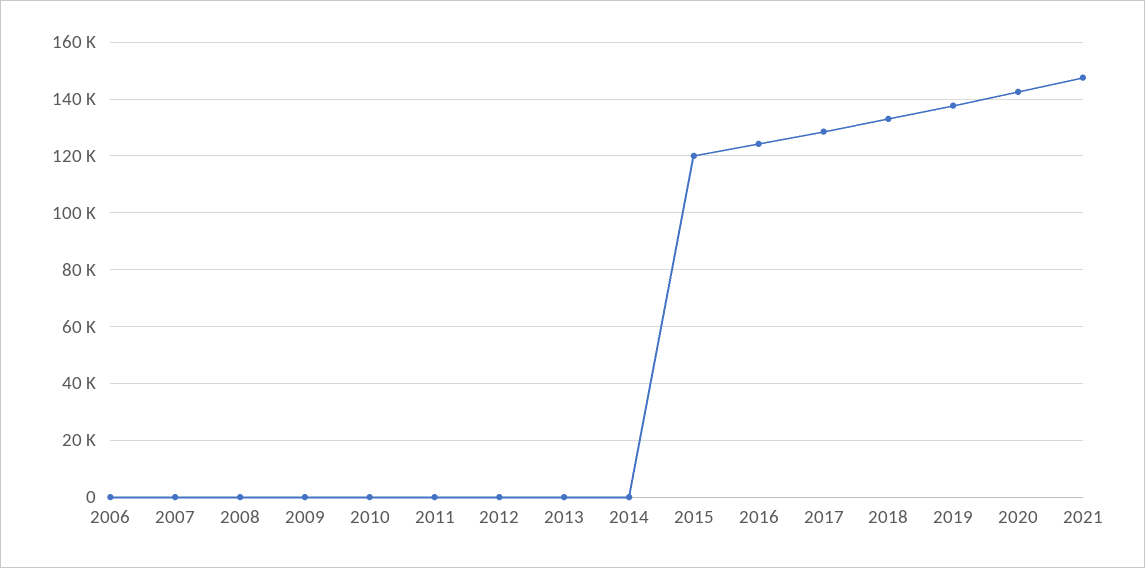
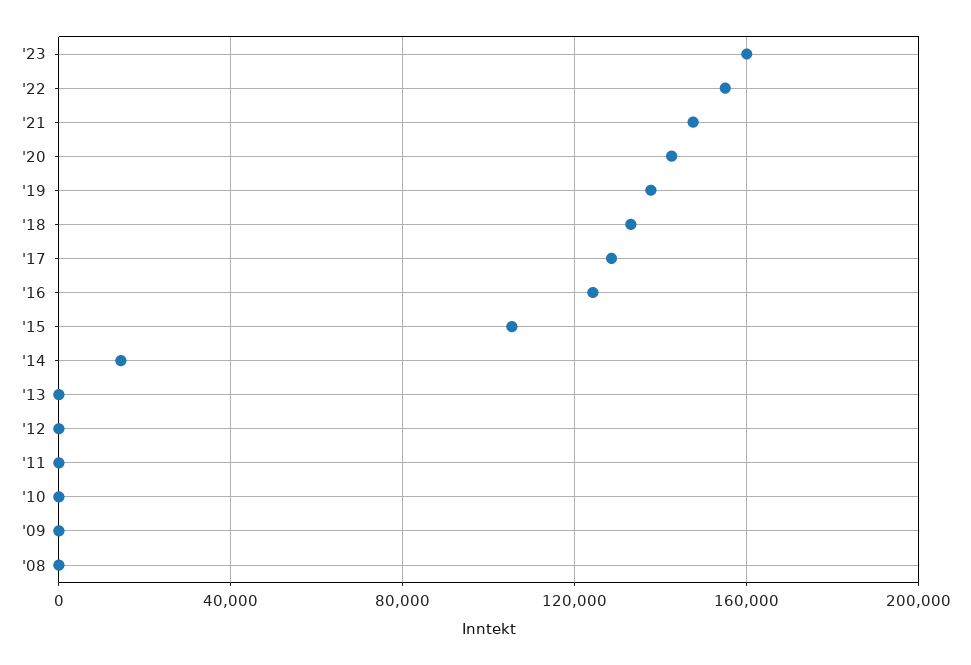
2006: 0 -> none
2007: 0 -> none
2014: 0 -> 15000
2015: 120000 -> 105000
'23: none -> 160000
'22: none -> 155000

